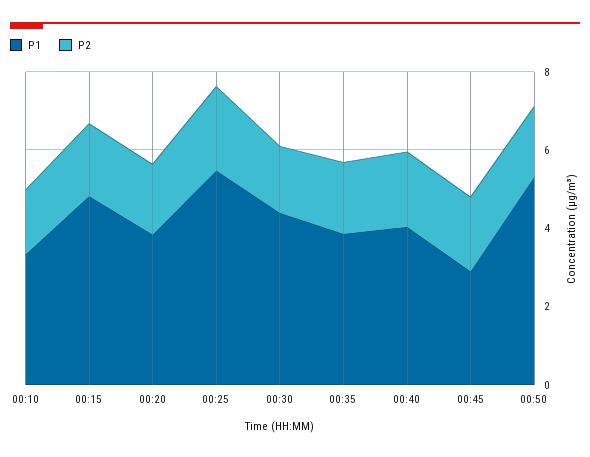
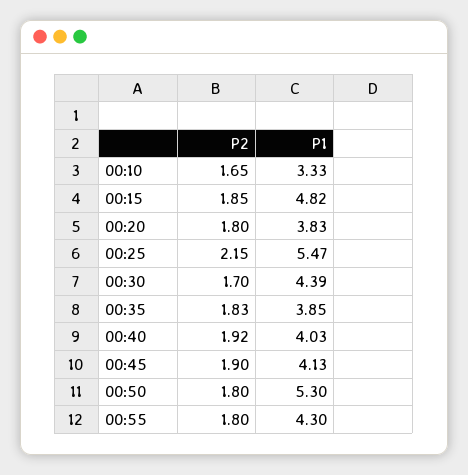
P1, 00:45: 3 -> 4.13
P2, 00:55: none -> 1.8
P1, 00:55: none -> 4.3

